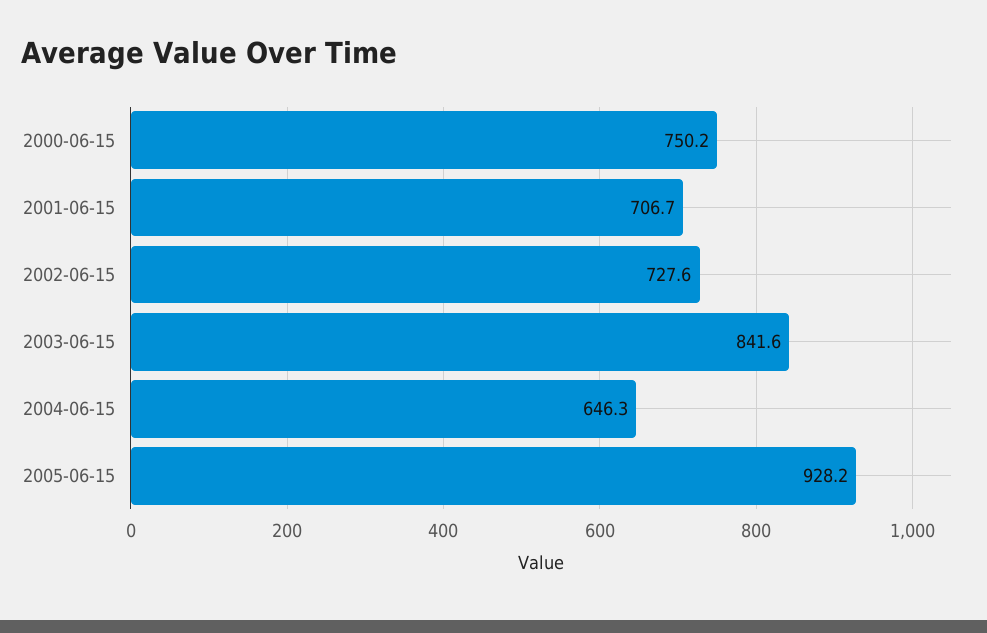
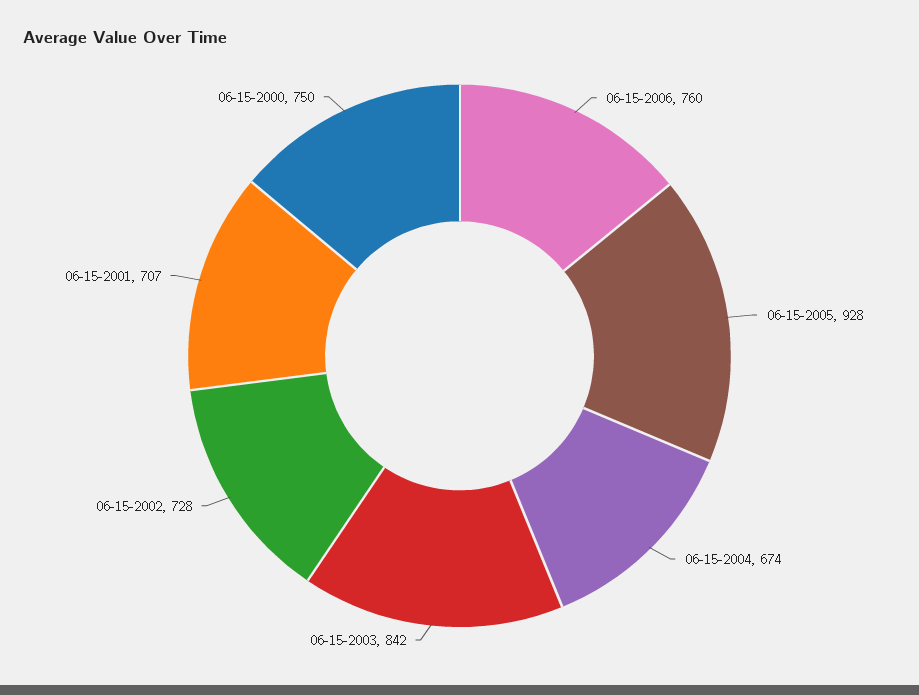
2004-06-15: 646.3 -> 674
06-15-2006: none -> 760

